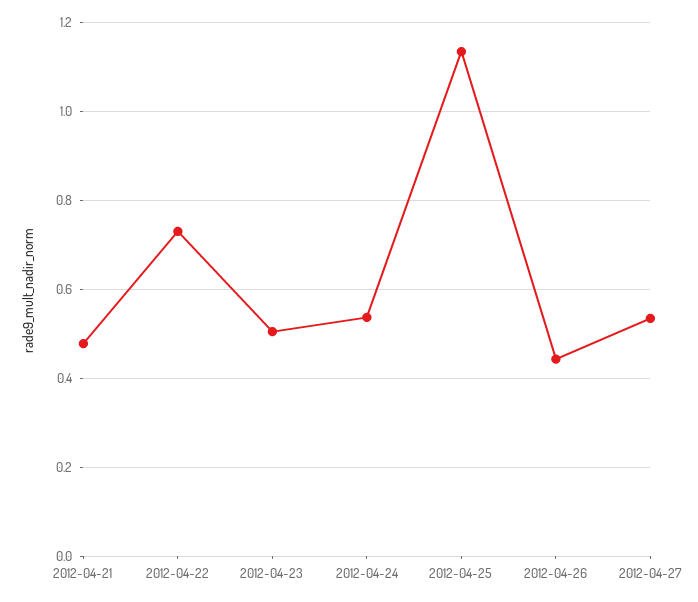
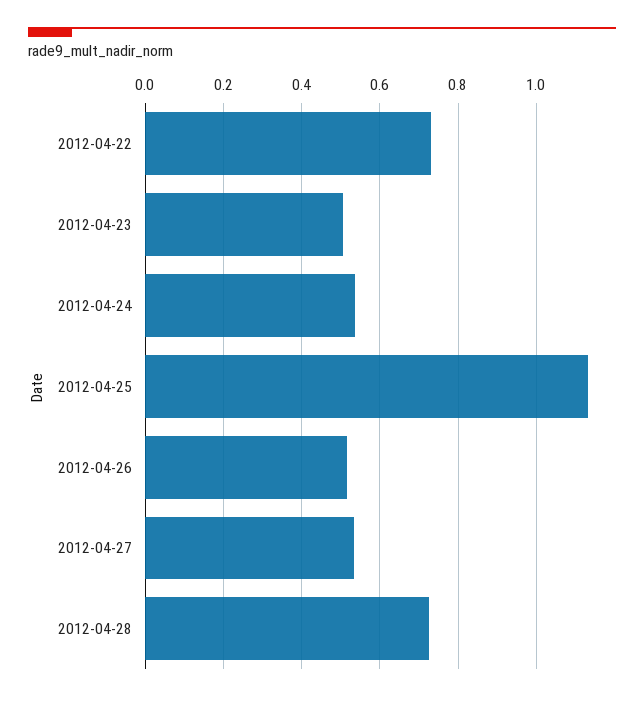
2012-04-21: 0.48 -> none
2012-04-26: 0.44 -> 0.52
2012-04-28: none -> 0.72

